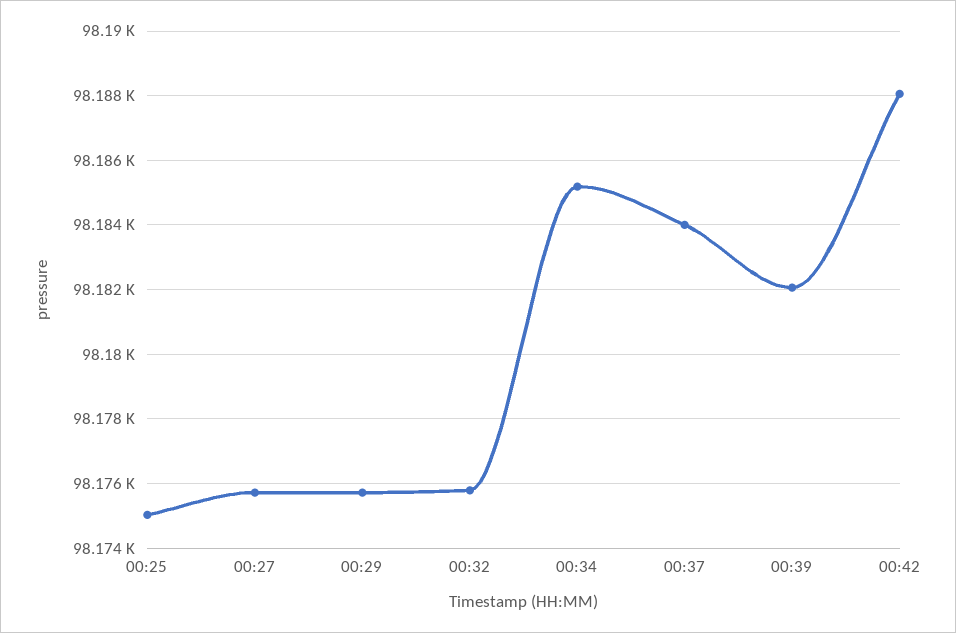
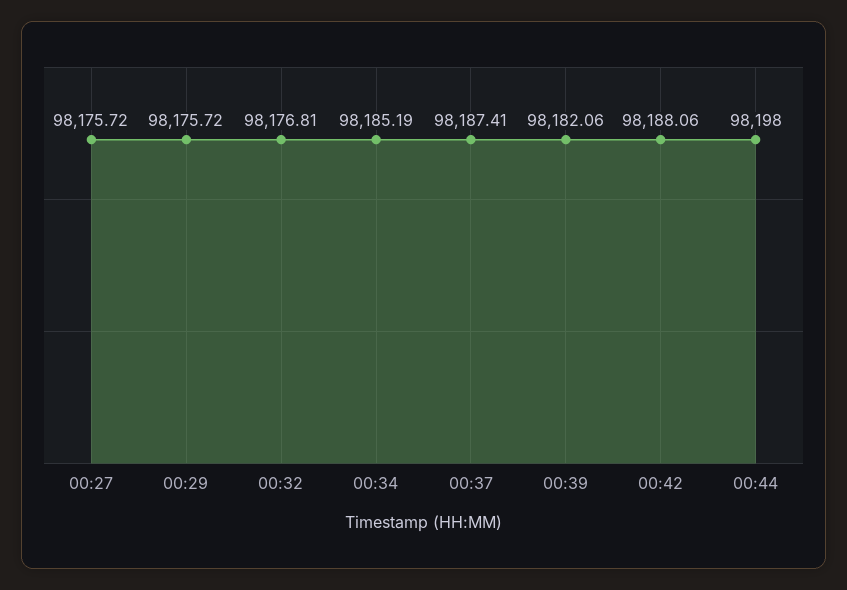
00:25: 98175 -> none
00:32: 98175.8 -> 98176.81
00:37: 98184 -> 98187.41
00:44: none -> 98198

